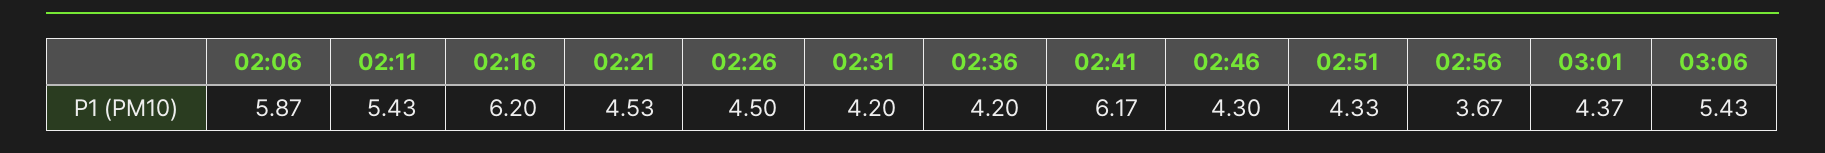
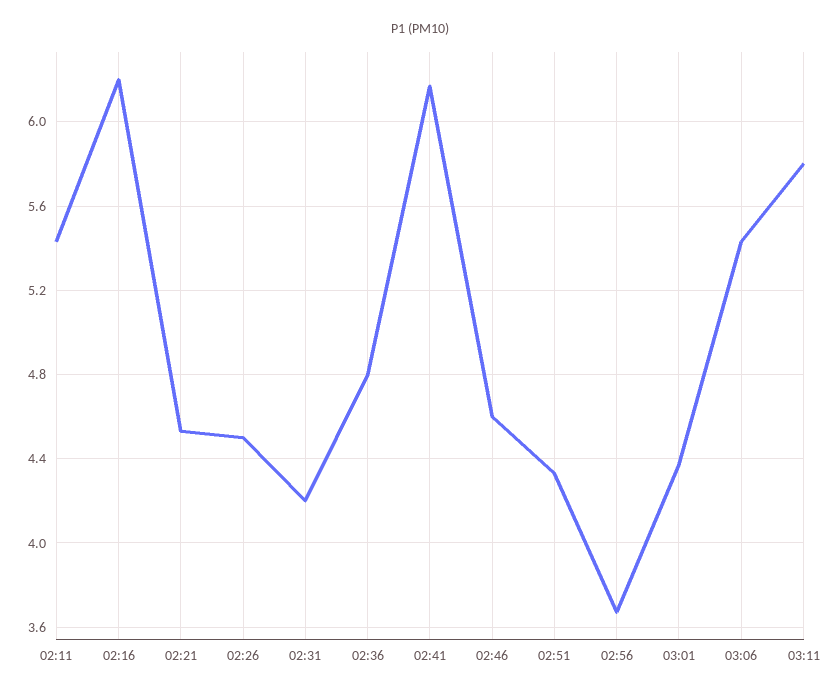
02:06: 5.87 -> none
02:36: 4.2 -> 4.8
02:46: 4.3 -> 4.6
03:11: none -> 5.8

